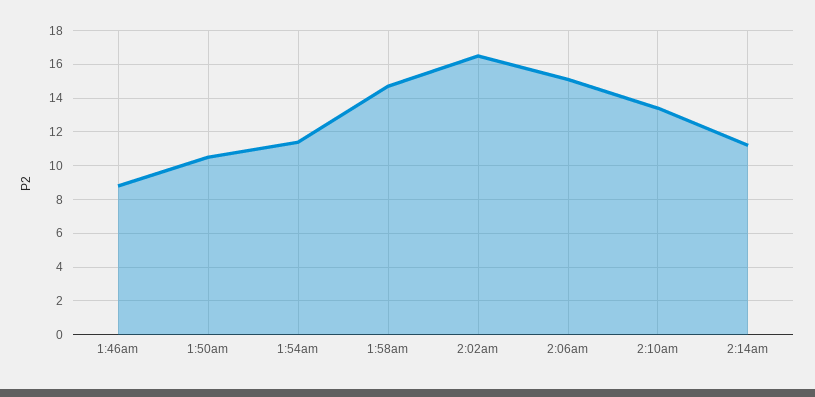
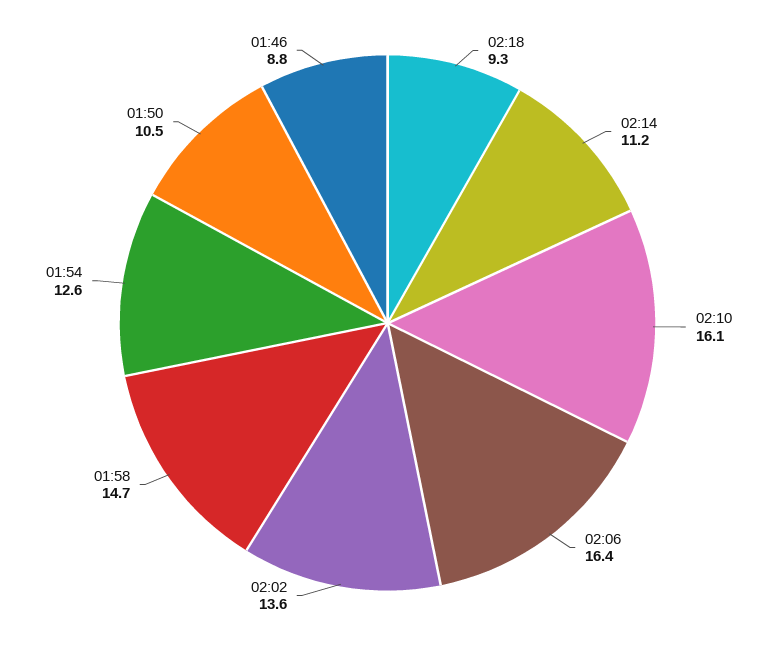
1:54am: 11.5 -> 12.6
2:02am: 16.5 -> 13.6
2:06am: 15 -> 16.4
2:10am: 13.5 -> 16.1
02:18: none -> 9.3

